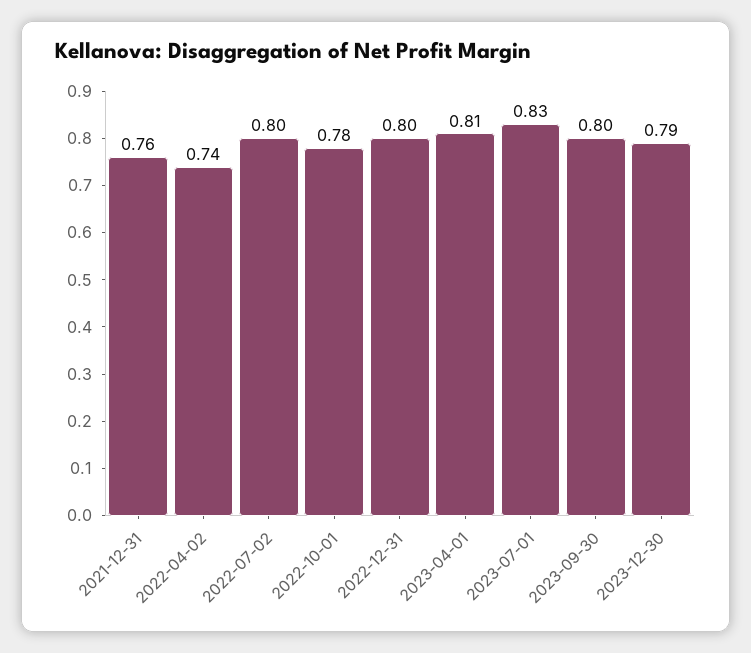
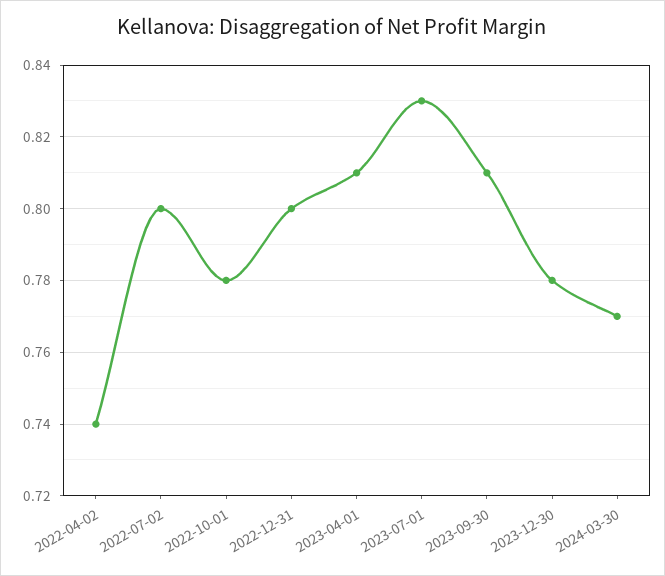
2021-12-31: 0.76 -> none
2023-09-30: 0.8 -> 0.81
2023-12-30: 0.79 -> 0.78
2024-03-30: none -> 0.77

